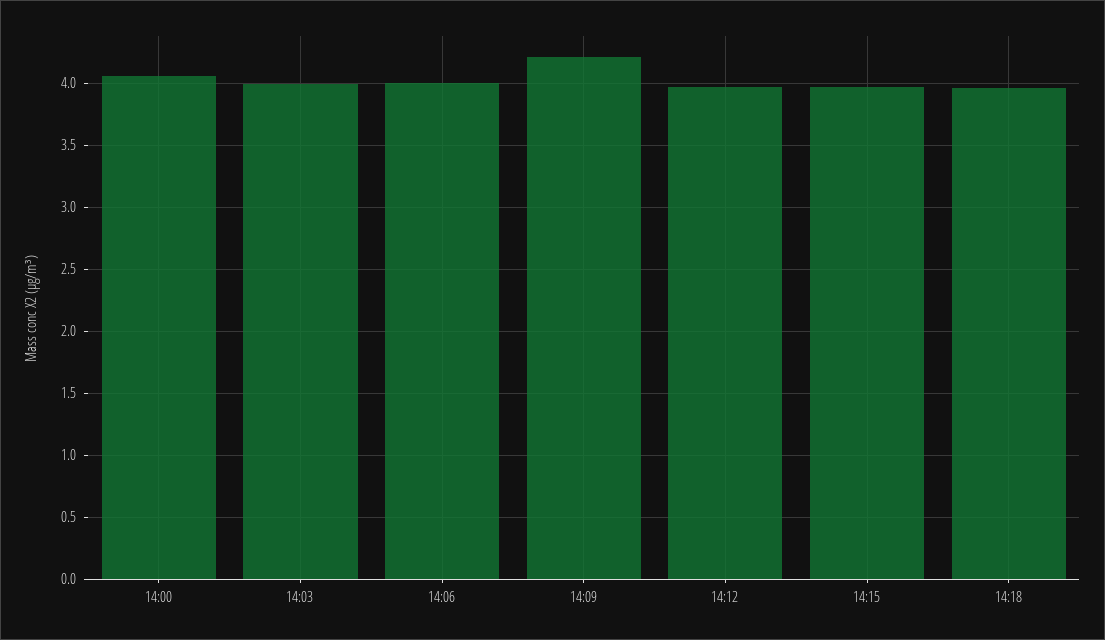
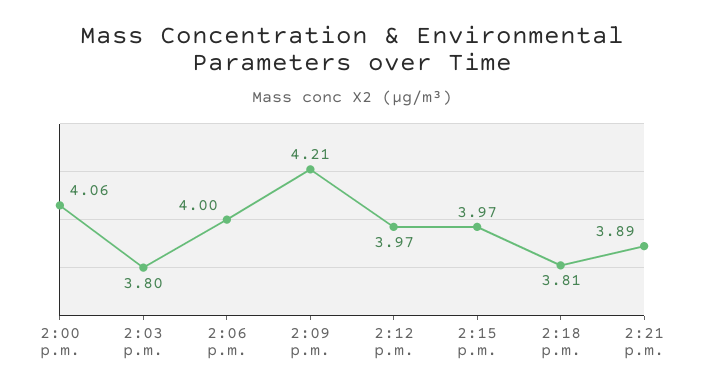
14:03: 4 -> 3.8
14:18: 3.95 -> 3.81
2:21 p.m.: none -> 3.89

